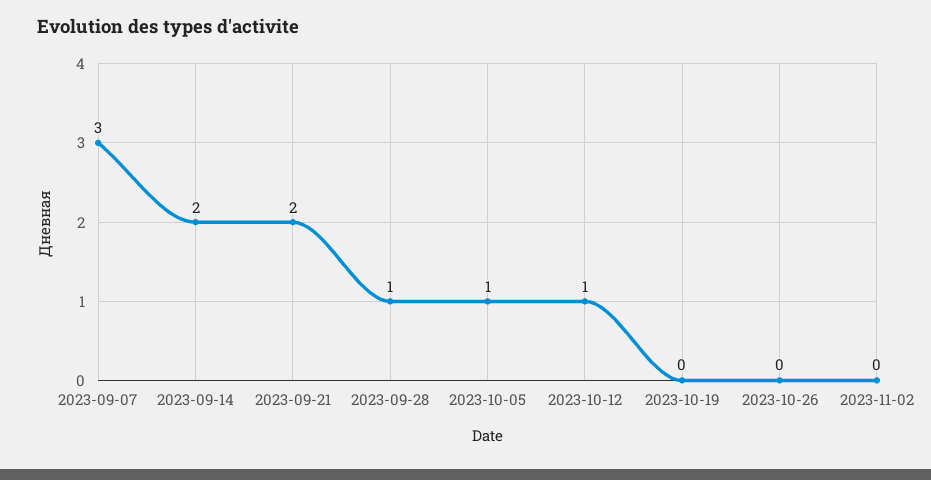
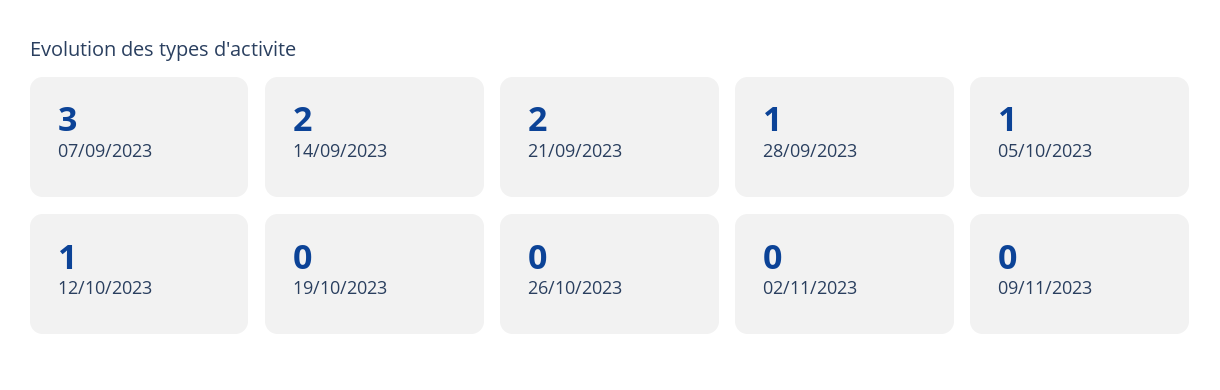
09/11/2023: none -> 0

